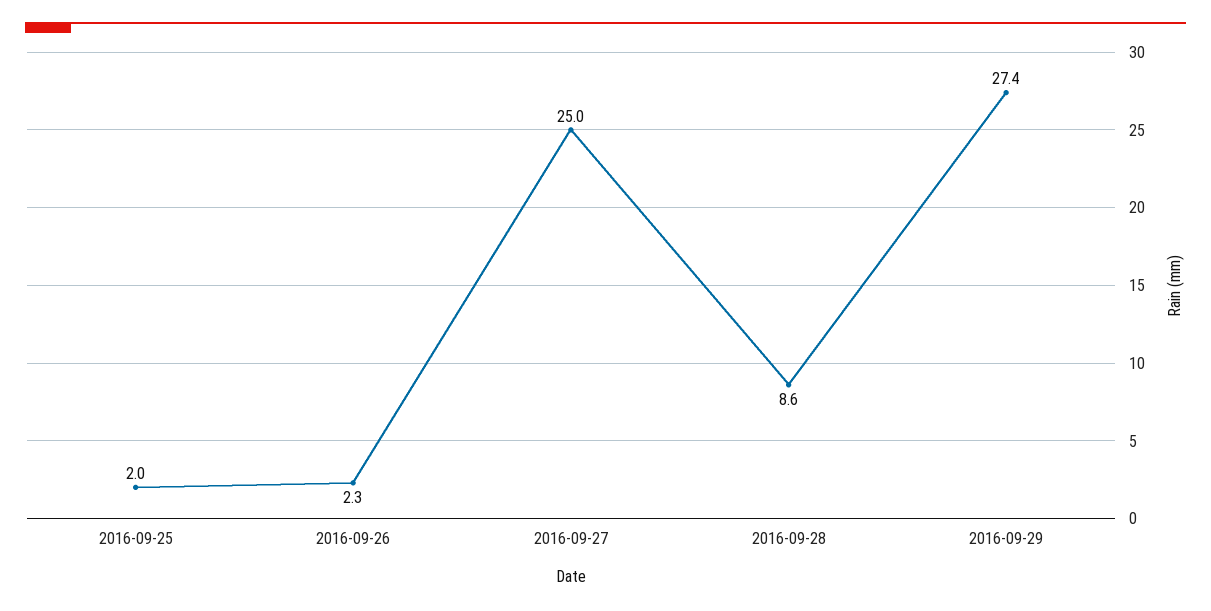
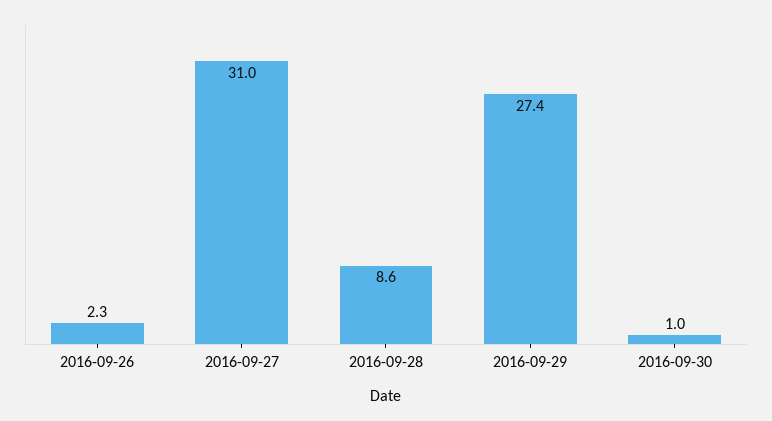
2016-09-25: 2 -> none
2016-09-27: 25 -> 31
2016-09-30: none -> 1

